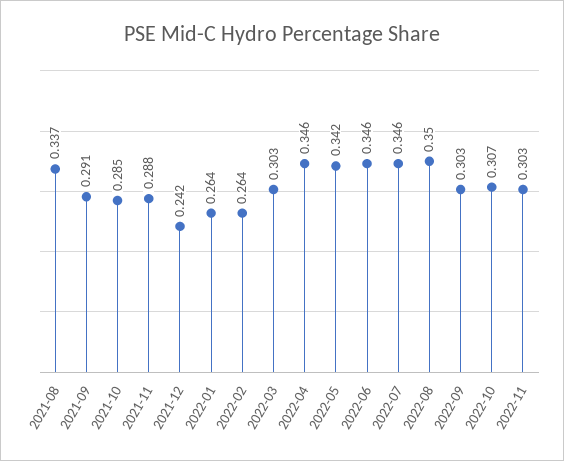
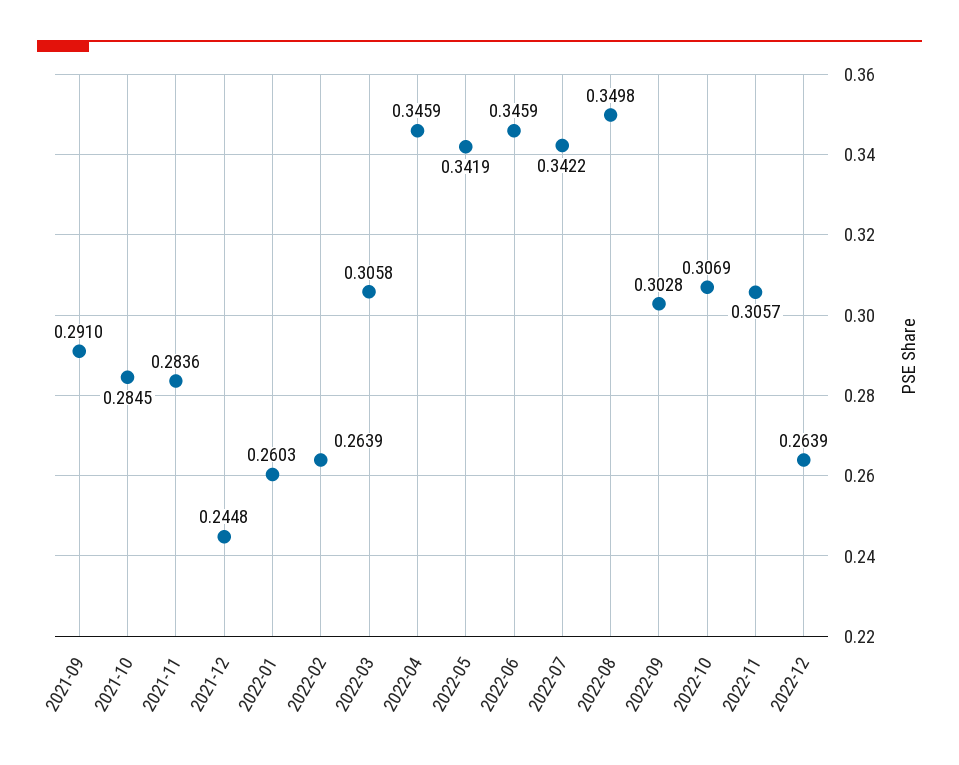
2021-08: 0.337 -> none
2021-11: 0.288 -> 0.2836
2021-12: 0.242 -> 0.2448
2022-01: 0.264 -> 0.2603
2022-03: 0.303 -> 0.3058
2022-07: 0.346 -> 0.3422
2022-11: 0.303 -> 0.3057
2022-12: none -> 0.2639

